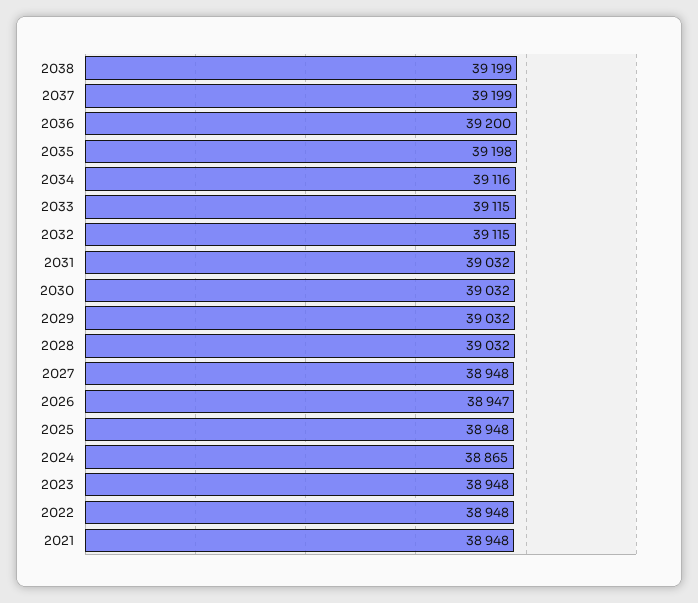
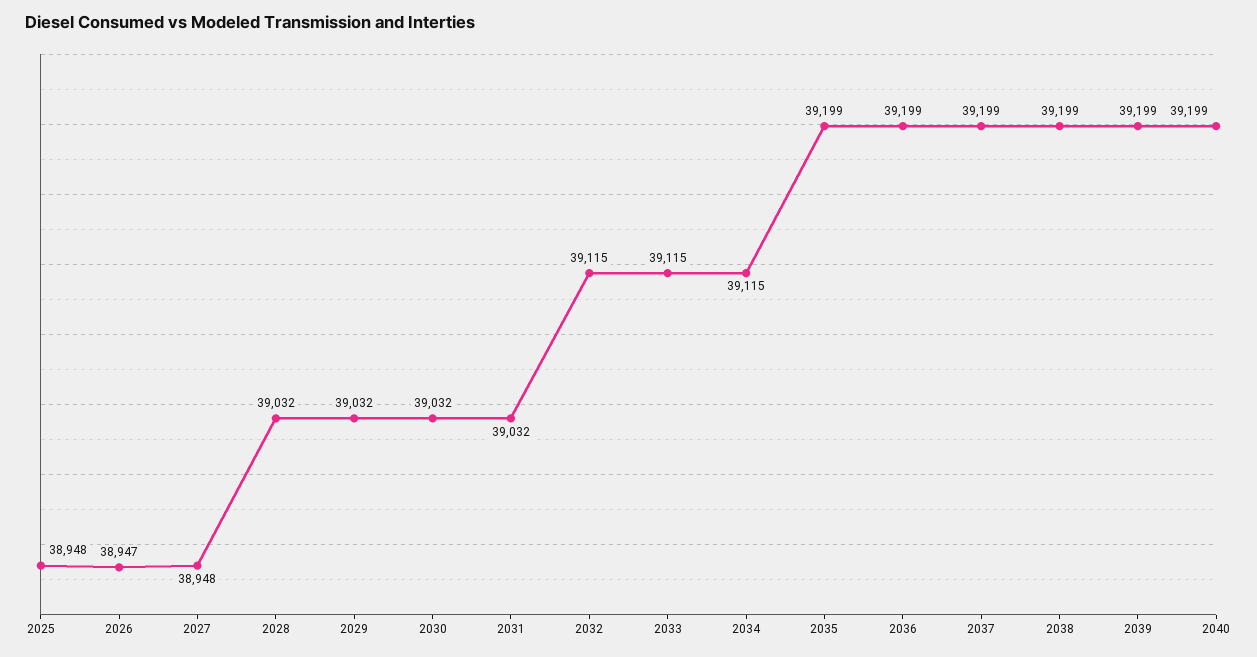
2036: 39200 -> 39199
2035: 39198 -> 39199
2034: 39116 -> 39115
2024: 38865 -> none
2023: 38948 -> none
2022: 38948 -> none
2021: 38948 -> none
2039: none -> 39199
2040: none -> 39199

